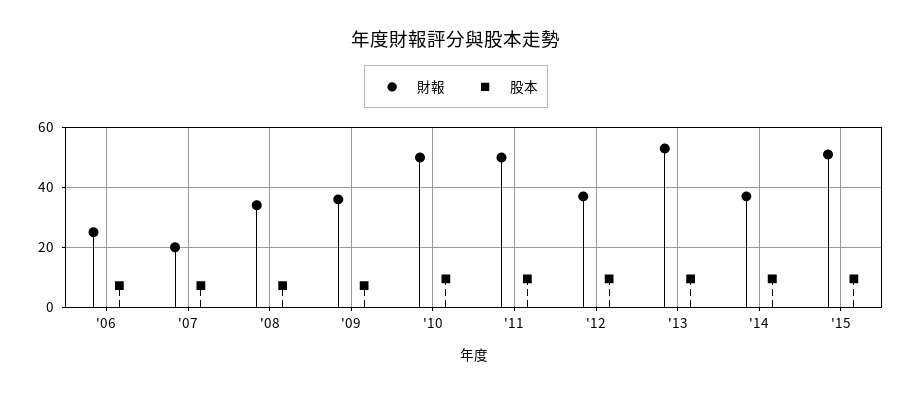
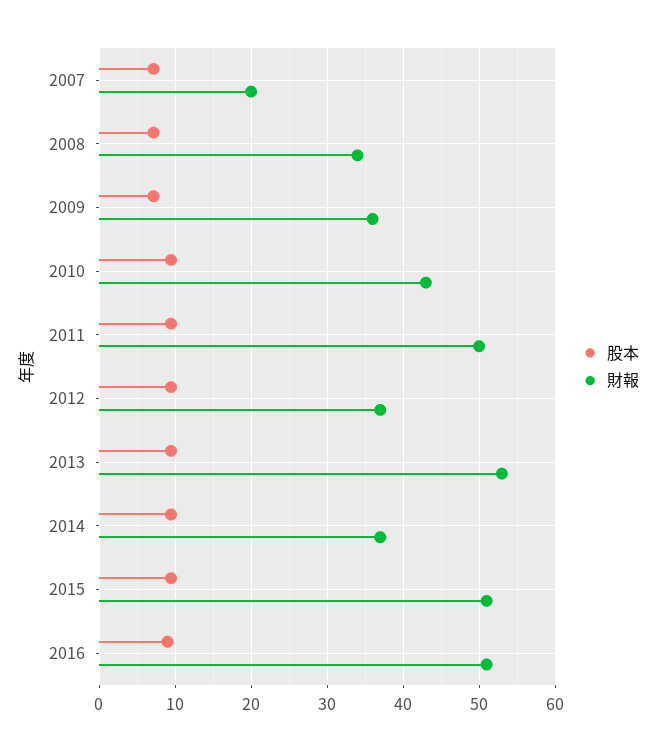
財報, '06: 25 -> none
股本, '06: 7.5 -> none
財報, '10: 50 -> 43
股本, 2016: none -> 9
財報, 2016: none -> 51

